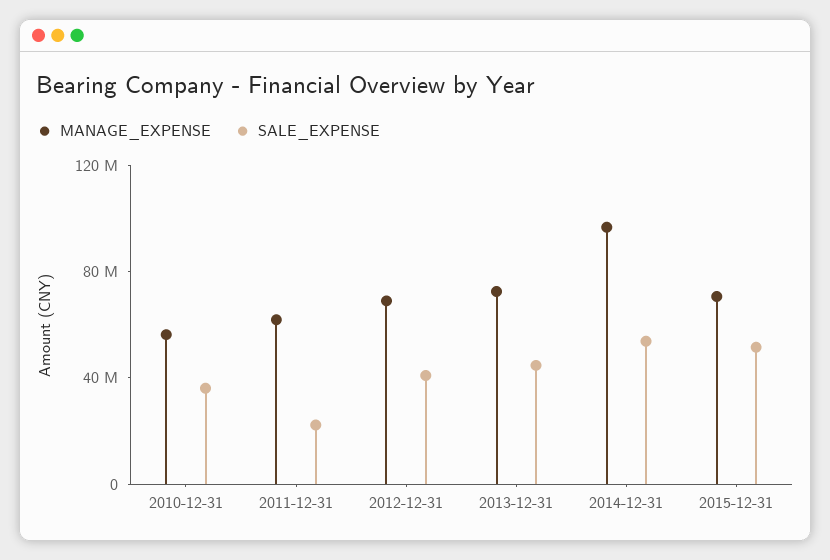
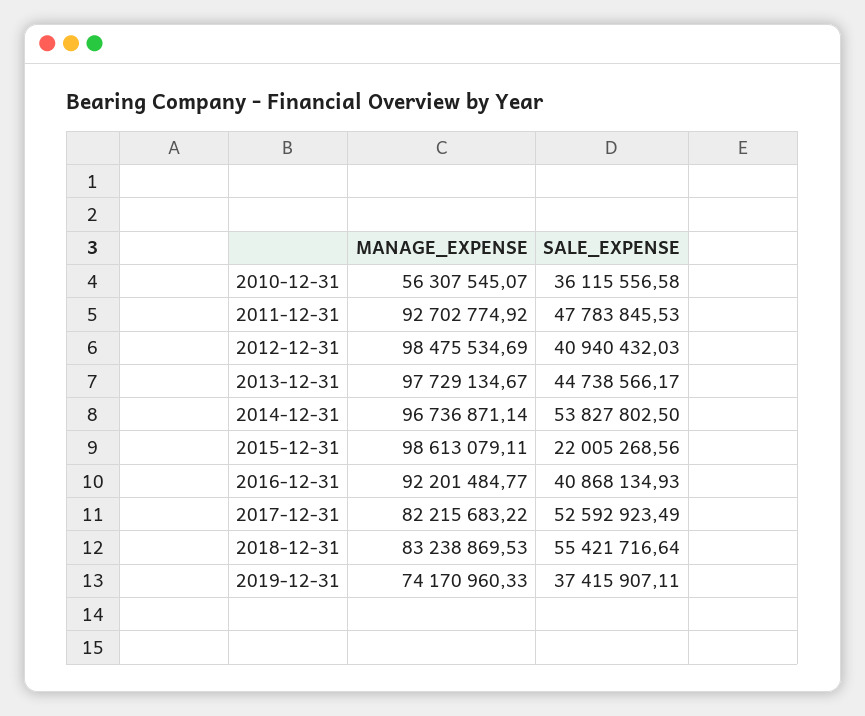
MANAGE_EXPENSE, 2011-12-31: 60000000 -> 92702774.92
SALE_EXPENSE, 2011-12-31: 20000000 -> 47783845.53
MANAGE_EXPENSE, 2012-12-31: 70000000 -> 98475534.69
MANAGE_EXPENSE, 2013-12-31: 70000000 -> 97729134.67
MANAGE_EXPENSE, 2015-12-31: 70000000 -> 98613079.11
SALE_EXPENSE, 2015-12-31: 50000000 -> 22005268.56
MANAGE_EXPENSE, 2016-12-31: none -> 92201484.77
SALE_EXPENSE, 2016-12-31: none -> 40868134.93
MANAGE_EXPENSE, 2017-12-31: none -> 82215683.22
SALE_EXPENSE, 2017-12-31: none -> 52592923.49
MANAGE_EXPENSE, 2018-12-31: none -> 83238869.53
SALE_EXPENSE, 2018-12-31: none -> 55421716.64
MANAGE_EXPENSE, 2019-12-31: none -> 74170960.33
SALE_EXPENSE, 2019-12-31: none -> 37415907.11

